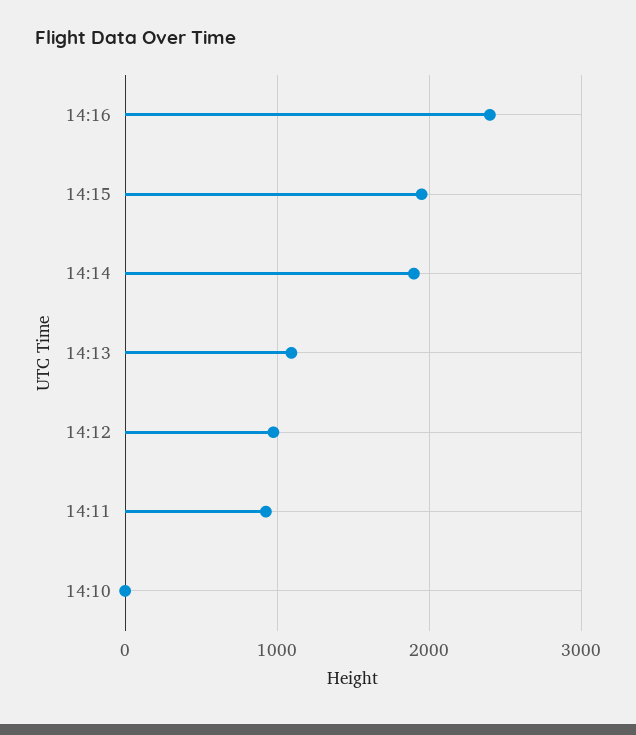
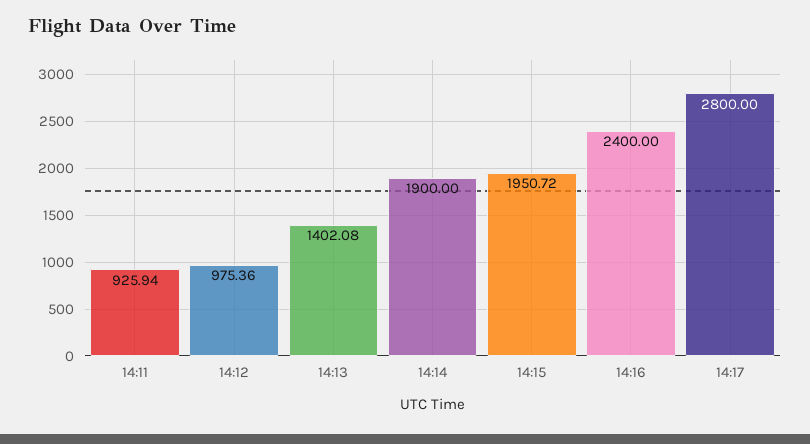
14:13: 1100 -> 1402.08
14:10: 0 -> none
14:17: none -> 2800

